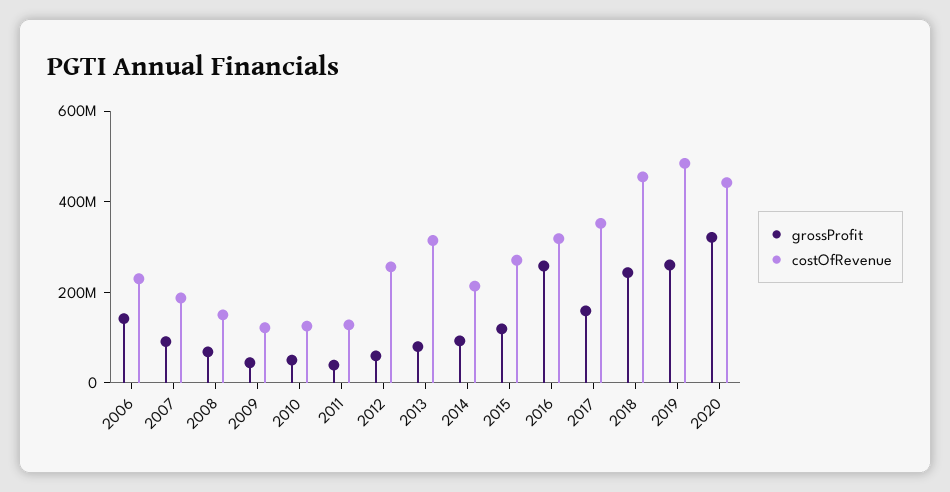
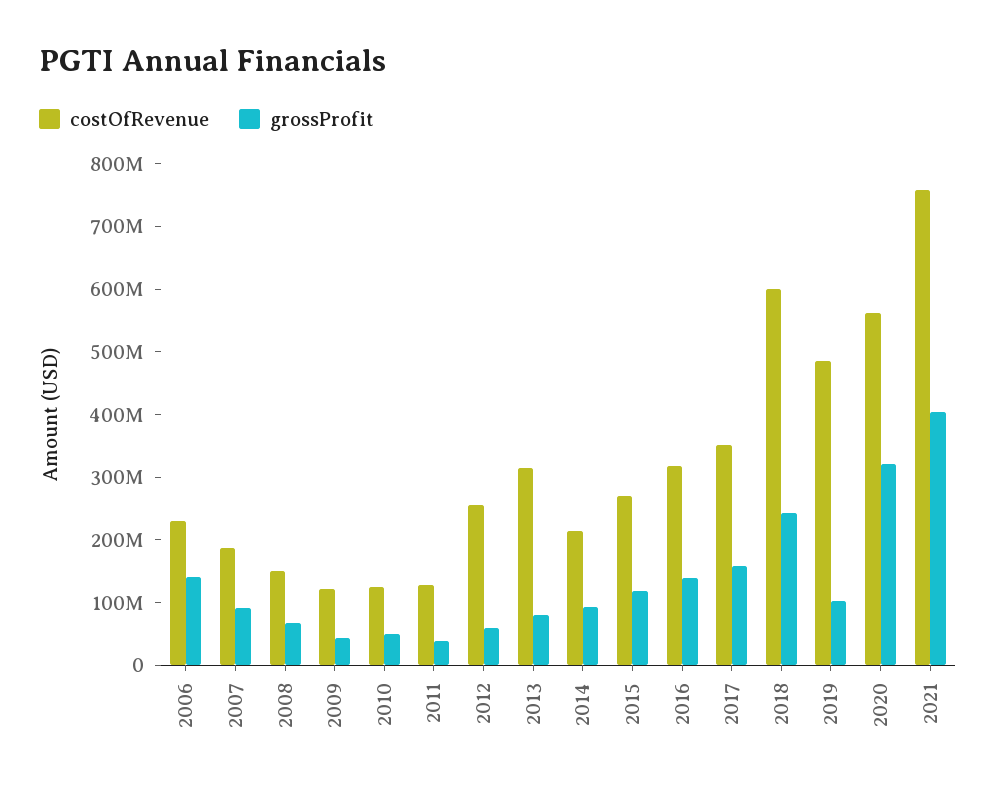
grossProfit, 2016: 250000000 -> 140000000
costOfRevenue, 2018: 450000000 -> 600000000
grossProfit, 2019: 250000000 -> 100000000
costOfRevenue, 2020: 450000000 -> 560000000
costOfRevenue, 2021: none -> 760000000
grossProfit, 2021: none -> 400000000

